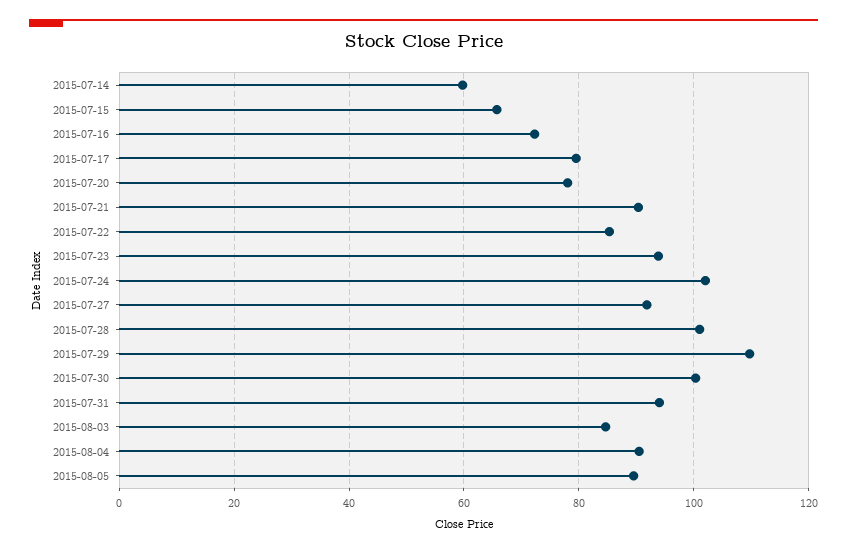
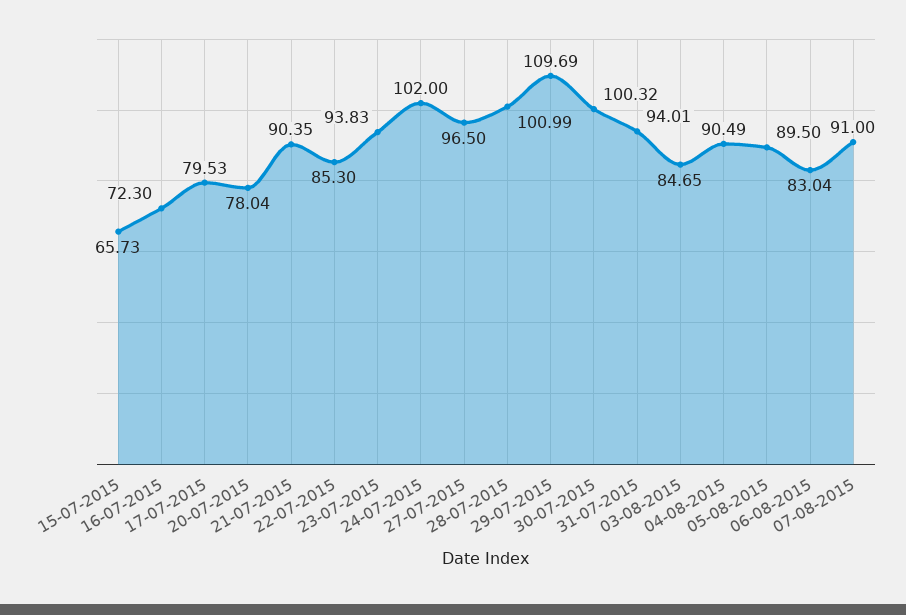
2015-07-14: 60 -> none
2015-07-27: 92 -> 96.5
06-08-2015: none -> 83.04
07-08-2015: none -> 91

